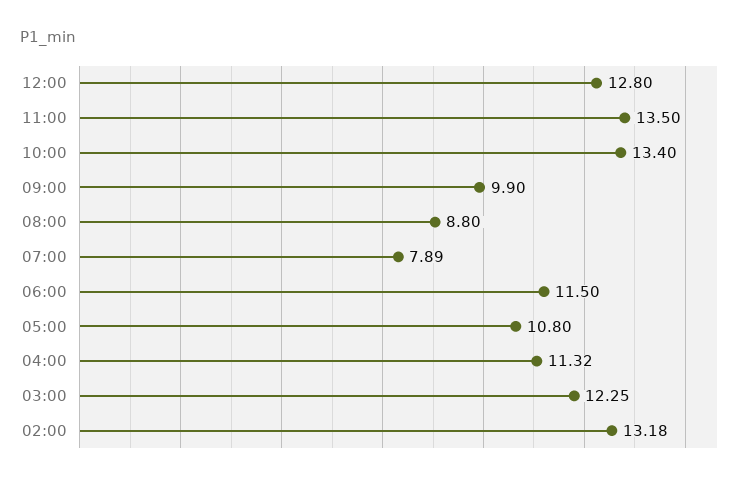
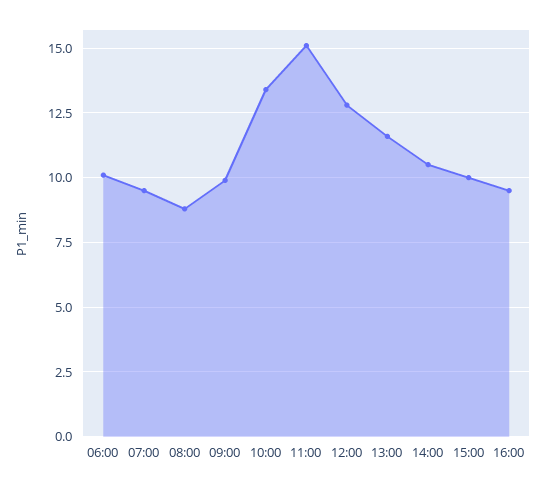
11:00: 13.5 -> 15
07:00: 7.89 -> 9.5
06:00: 11.5 -> 10
05:00: 10.8 -> none
04:00: 11.32 -> none
03:00: 12.25 -> none
02:00: 13.18 -> none
13:00: none -> 11.5
14:00: none -> 10.5
15:00: none -> 10
16:00: none -> 9.5

